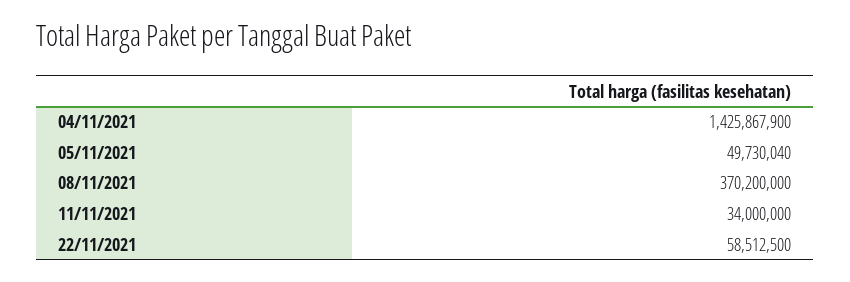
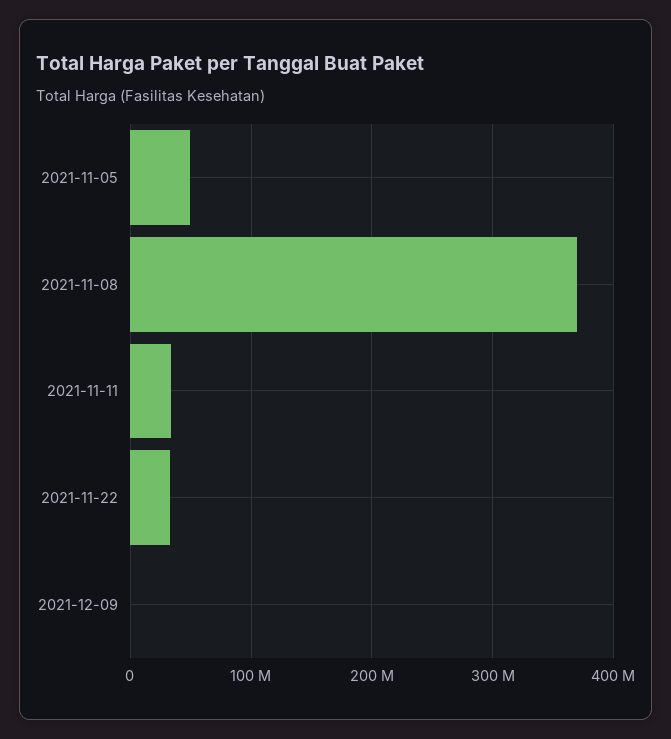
04/11/2021: 1425867900 -> none
22/11/2021: 58512500 -> 30000000
2021-12-09: none -> 0

